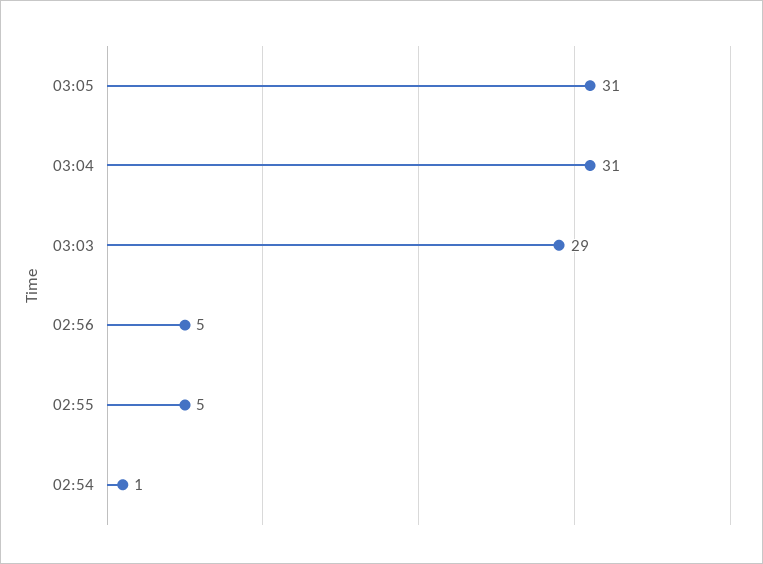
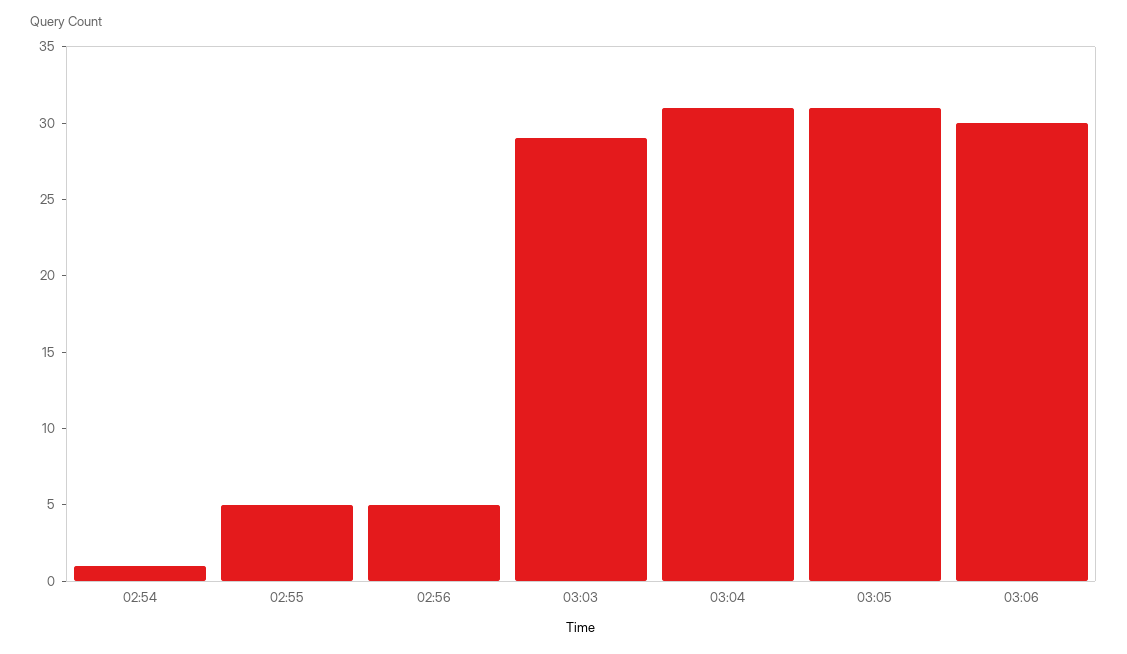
03:06: none -> 30

